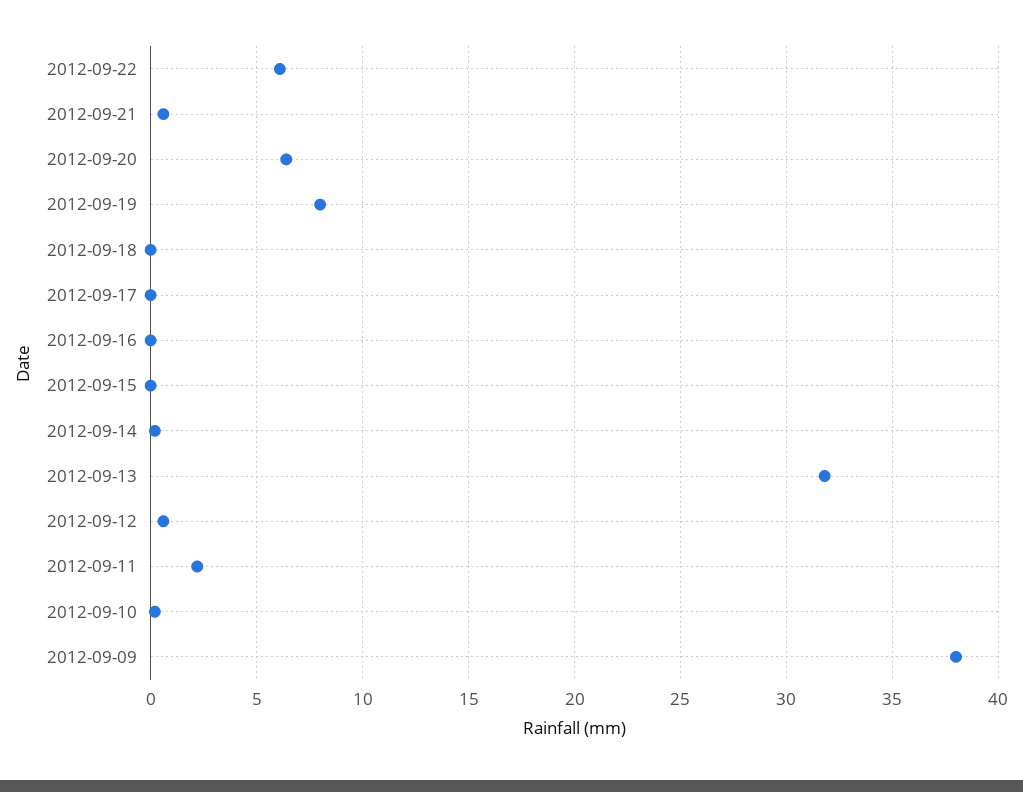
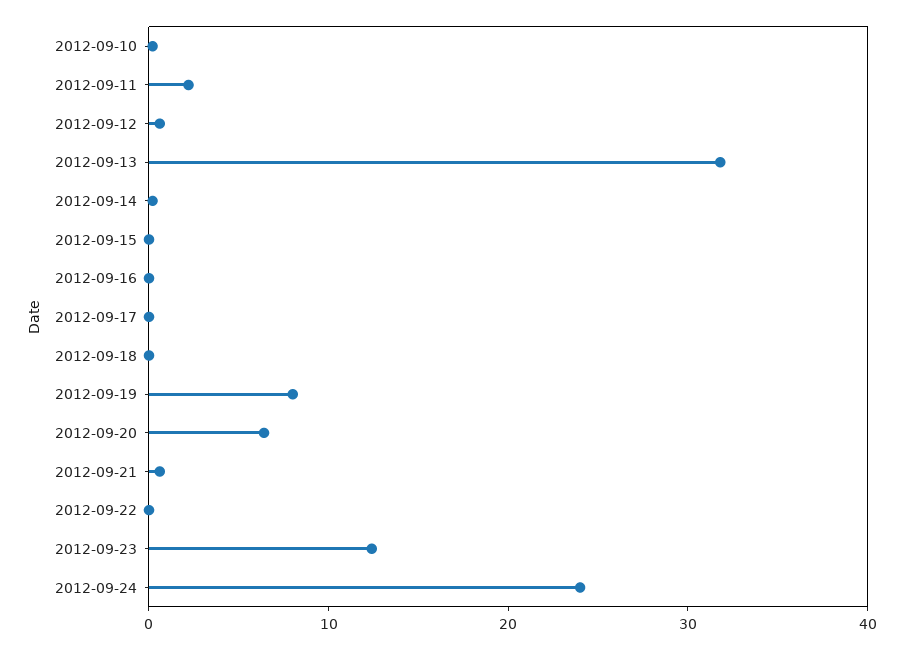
2012-09-22: 6 -> 0
2012-09-09: 38 -> none
2012-09-23: none -> 12
2012-09-24: none -> 24

